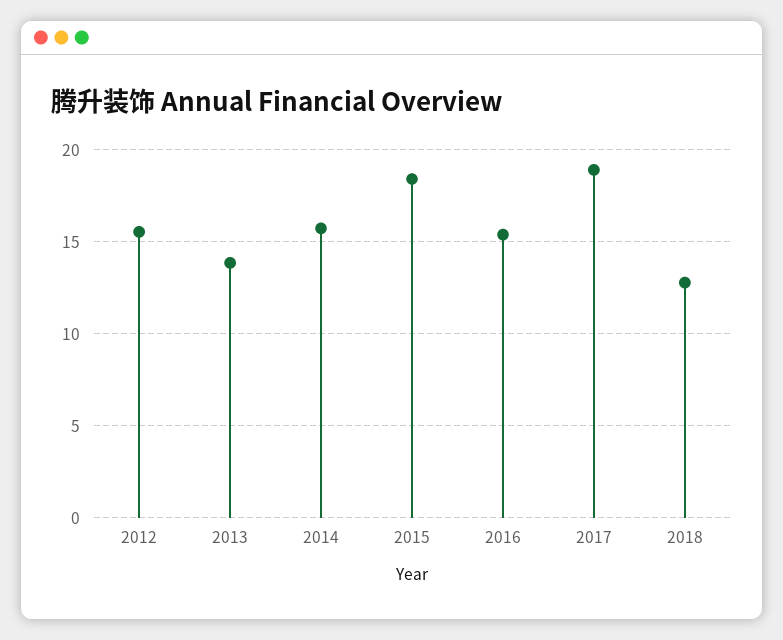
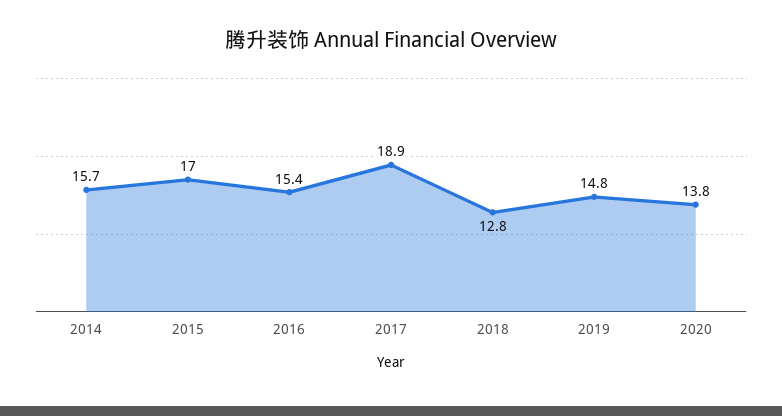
2012: 15.5 -> none
2013: 14 -> none
2015: 18.5 -> 17
2019: none -> 14.8
2020: none -> 13.8

